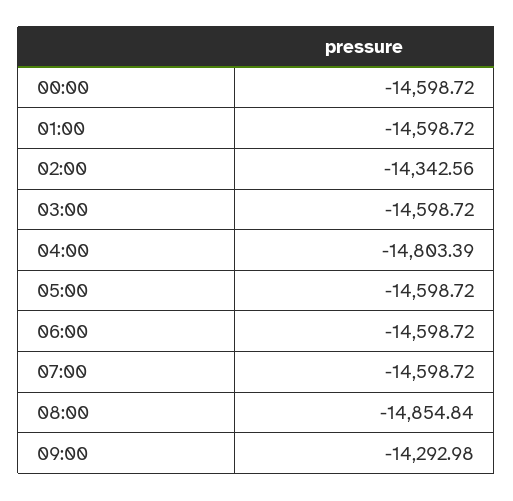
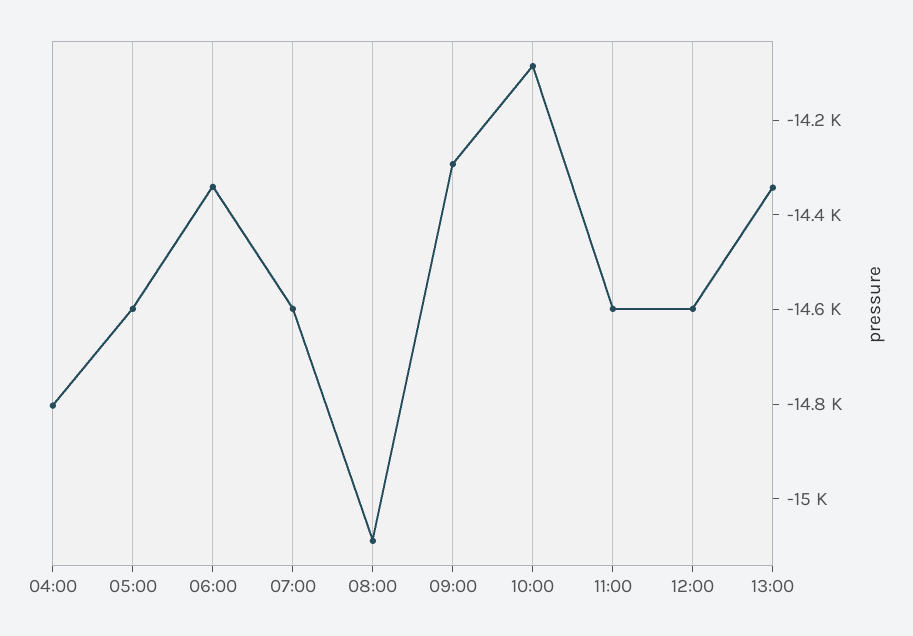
00:00: -14598.72 -> none
01:00: -14598.72 -> none
02:00: -14342.56 -> none
03:00: -14598.72 -> none
06:00: -14598.72 -> -14350
08:00: -14854.84 -> -15100
10:00: none -> -14100
11:00: none -> -14600
12:00: none -> -14600
13:00: none -> -14350

